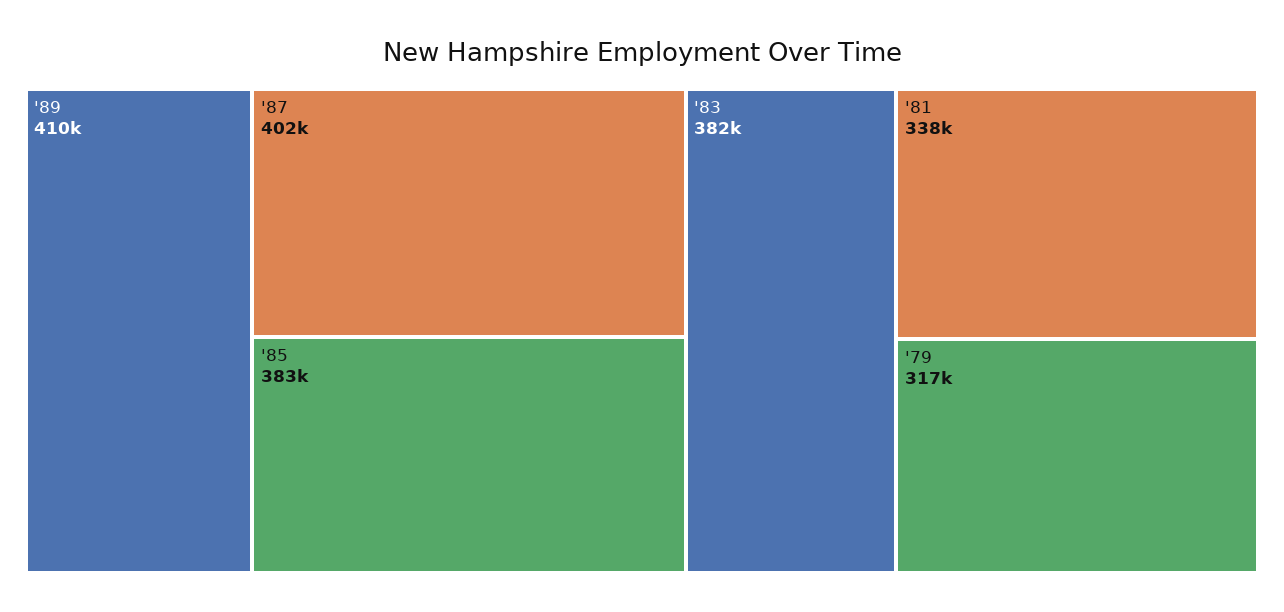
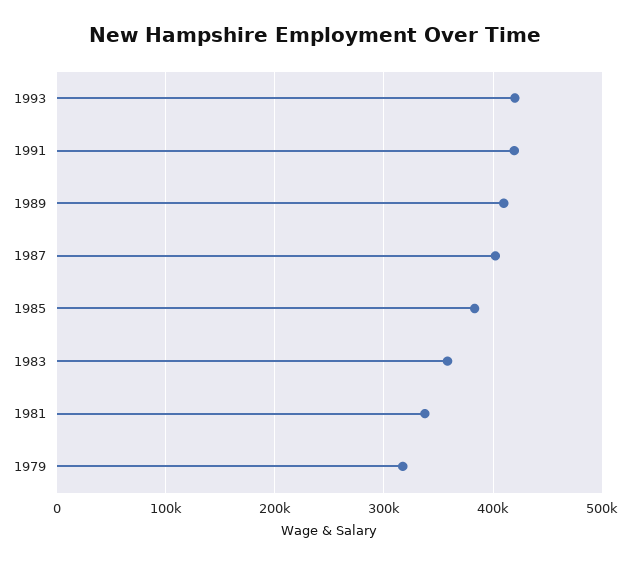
'83: 382000 -> 360000
1993: none -> 420000
1991: none -> 420000

